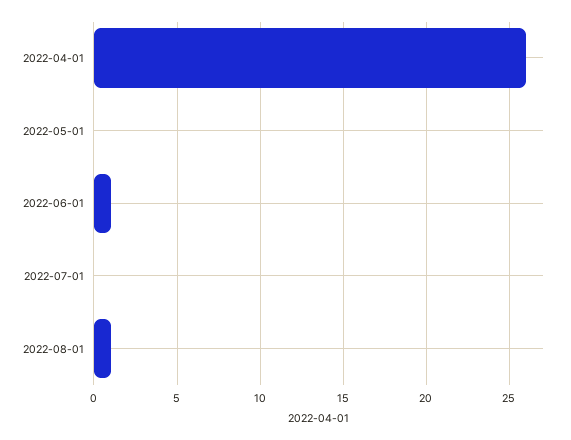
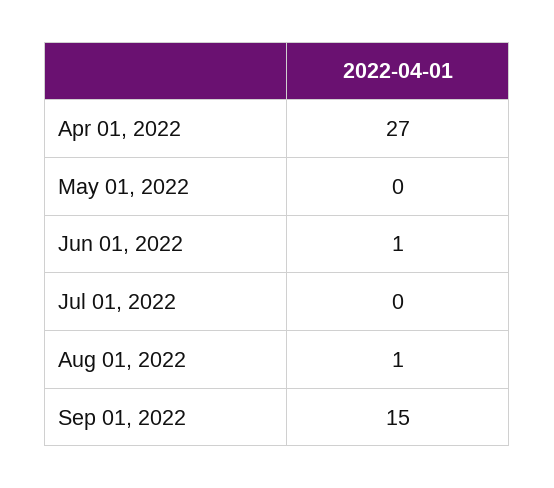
2022-04-01: 26 -> 27
Sep 01, 2022: none -> 15

